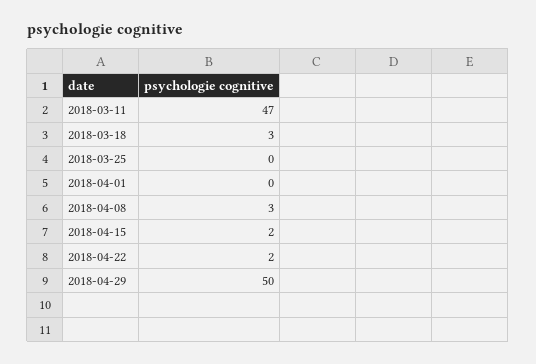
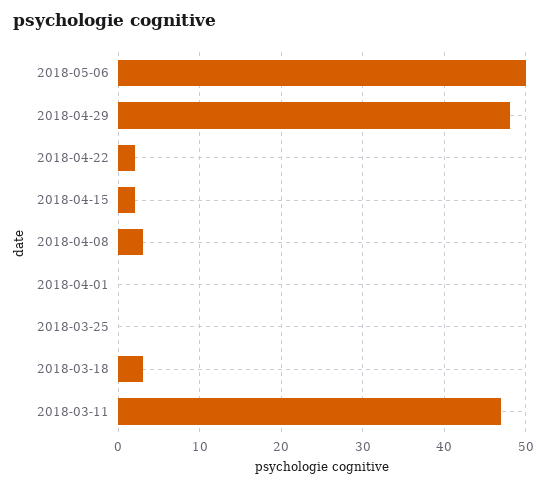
2018-04-29: 50 -> 48
2018-05-06: none -> 50

